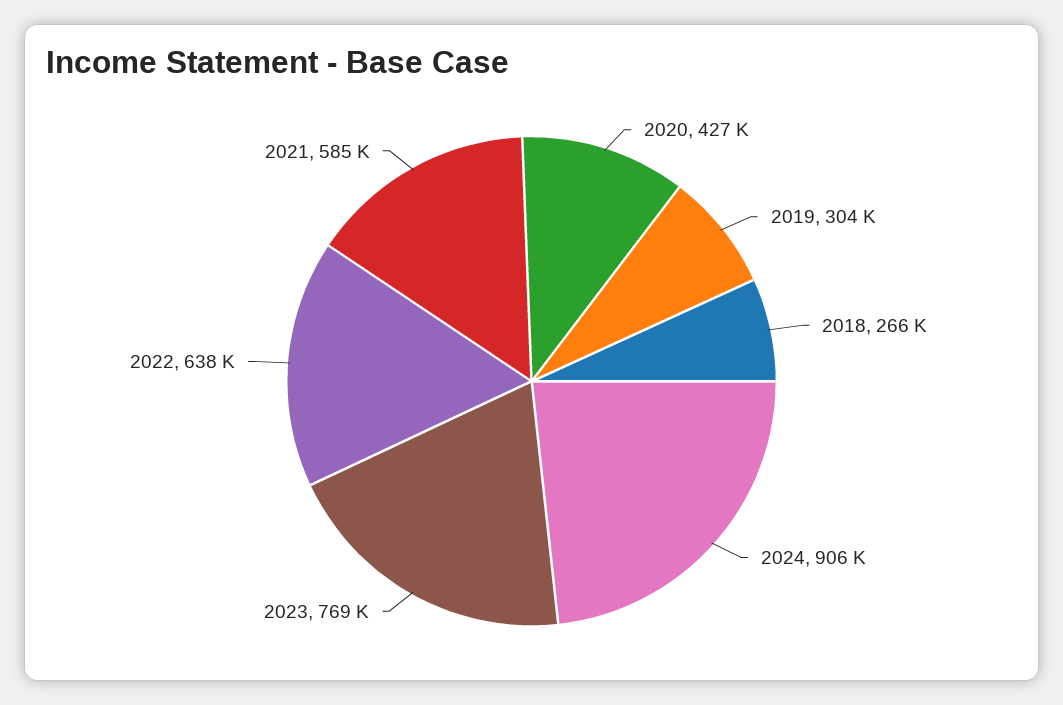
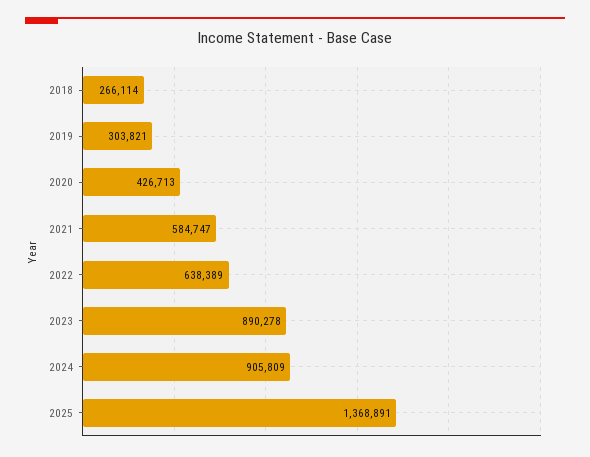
2023: 769000 -> 890278
2025: none -> 1368891

